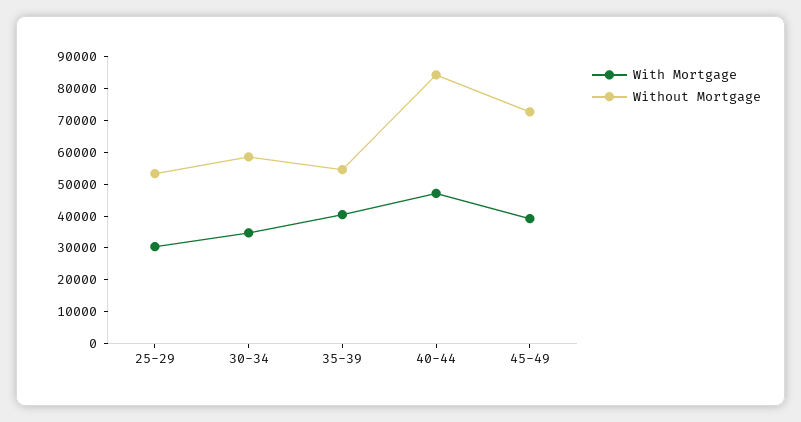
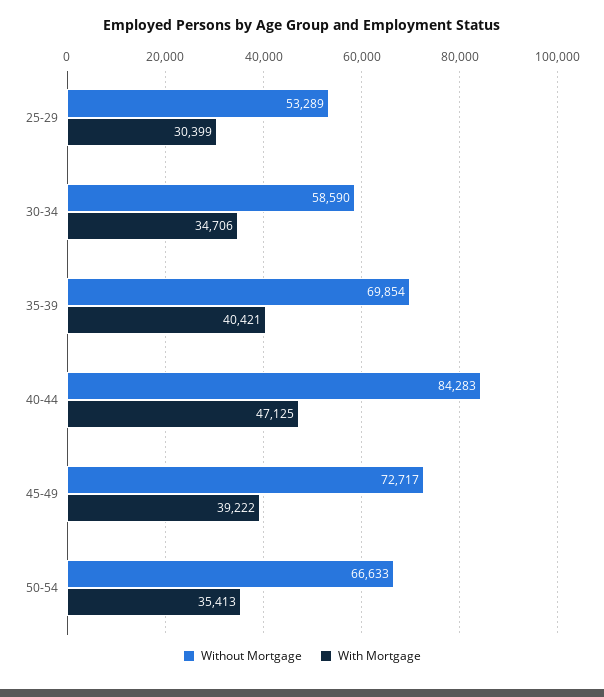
Without Mortgage, 35-39: 55000 -> 69854
Without Mortgage, 50-54: none -> 66633
With Mortgage, 50-54: none -> 35413

